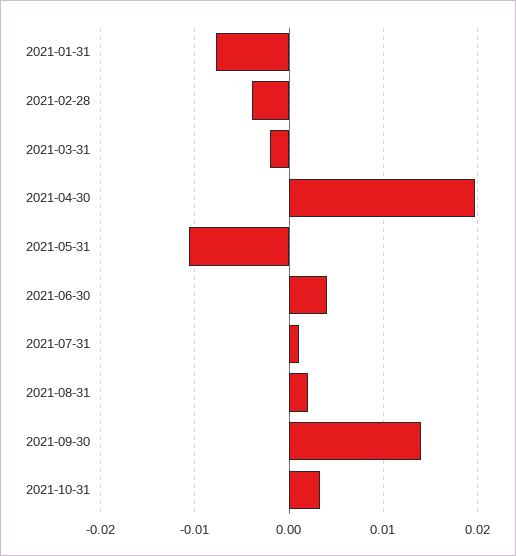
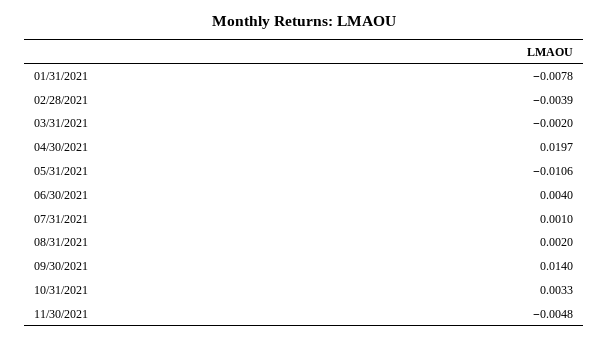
11/30/2021: none -> -0.0048

